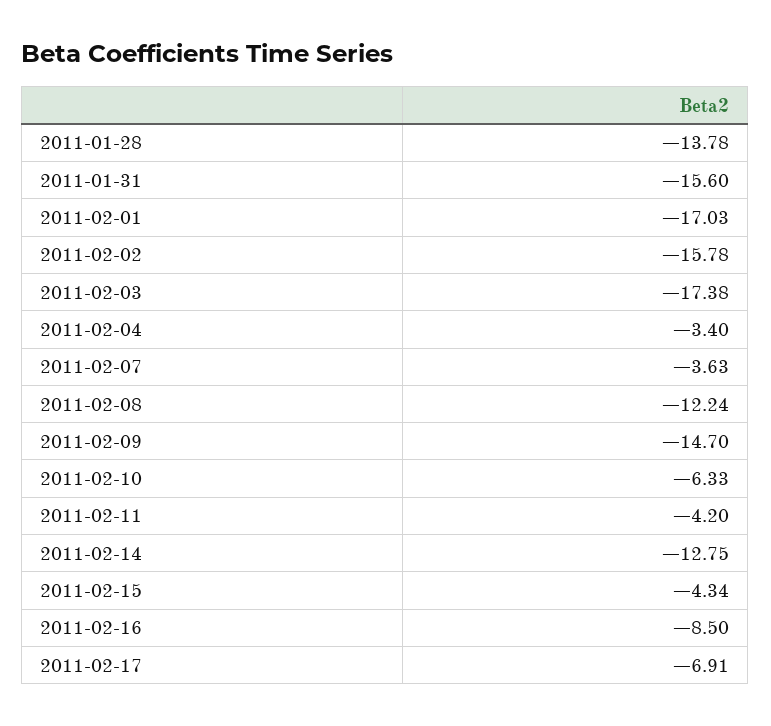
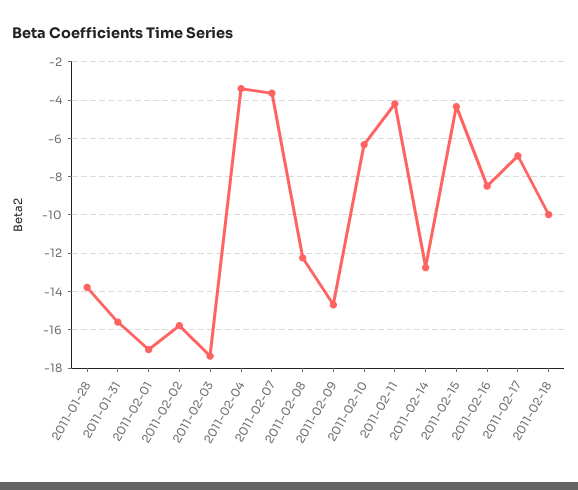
2011-02-18: none -> -10

